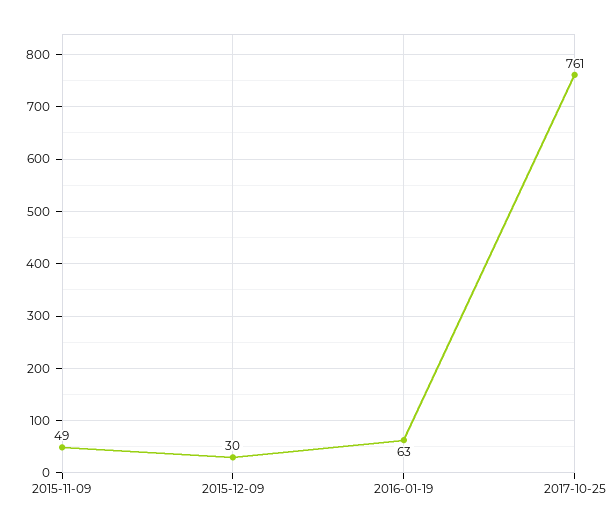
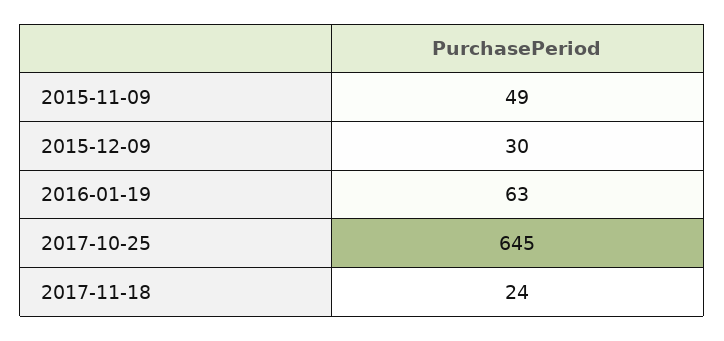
2017-10-25: 761 -> 645
2017-11-18: none -> 24

